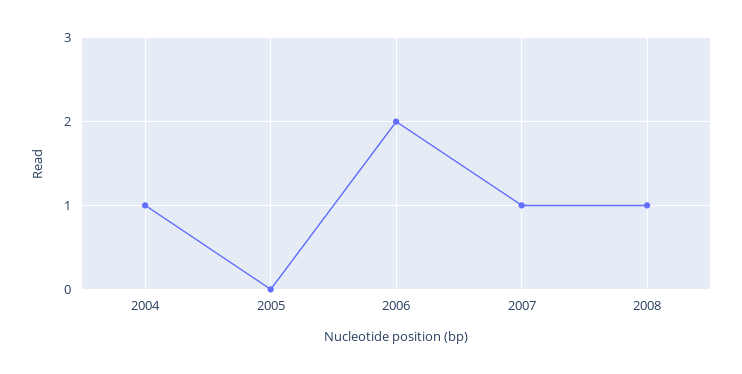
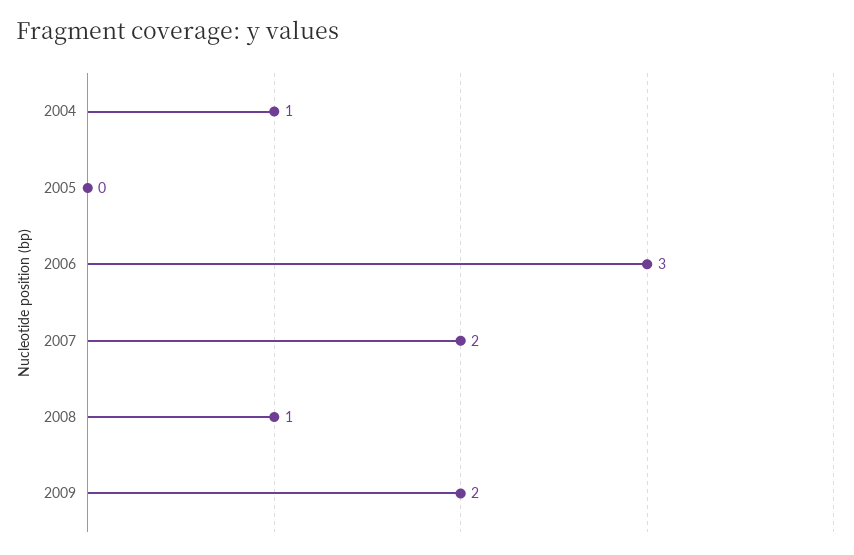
2006: 2 -> 3
2007: 1 -> 2
2009: none -> 2

